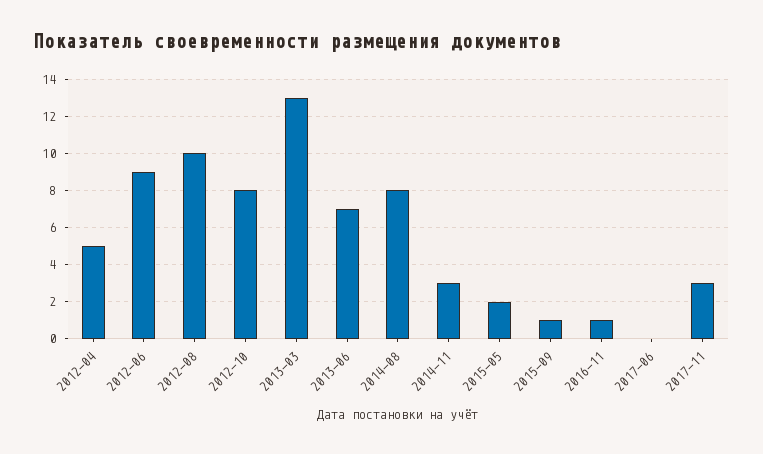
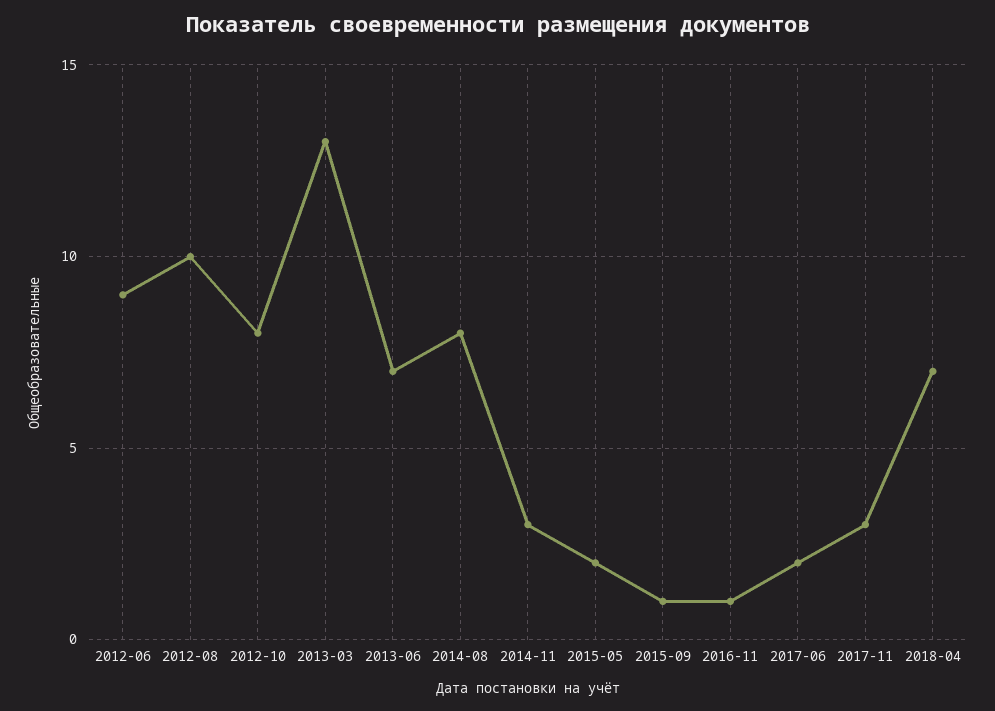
2012-04: 5 -> none
2017-06: 0 -> 2
2018-04: none -> 7

